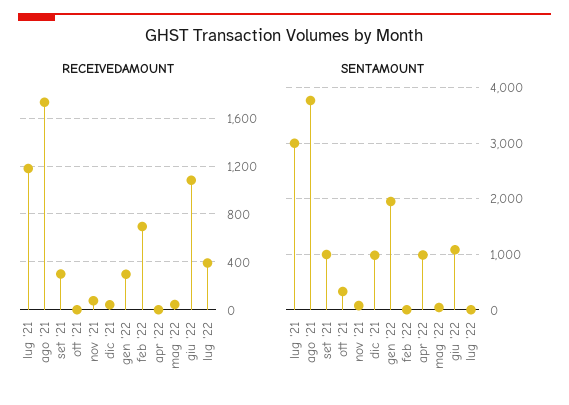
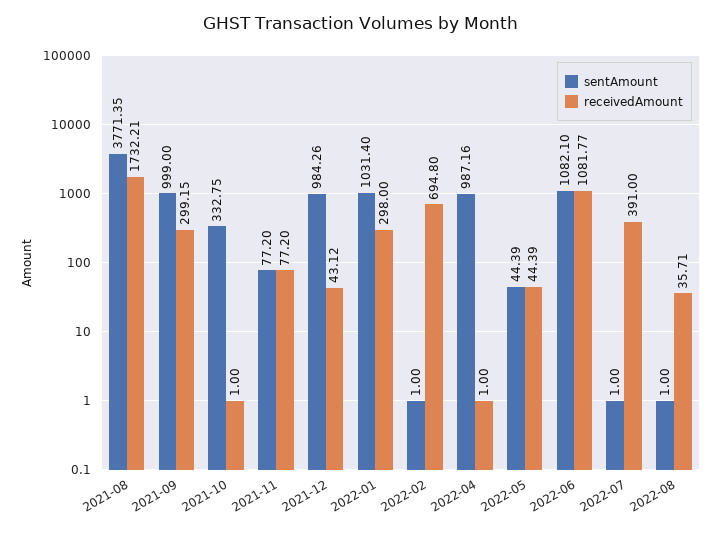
RECEIVEDAMOUNT, lug '21: 1200 -> none
SENTAMOUNT, lug '21: 3000 -> none
SENTAMOUNT, gen '22: 2000 -> 1031.4
SENTAMOUNT, 2022-08: none -> 1
RECEIVEDAMOUNT, 2022-08: none -> 35.71

